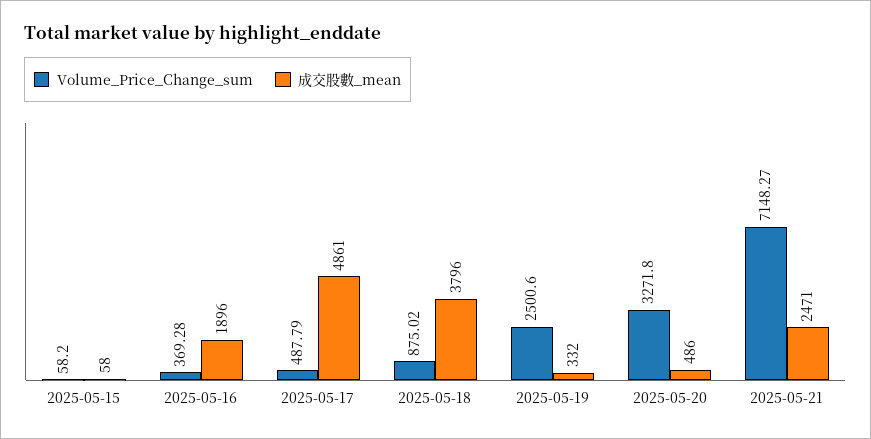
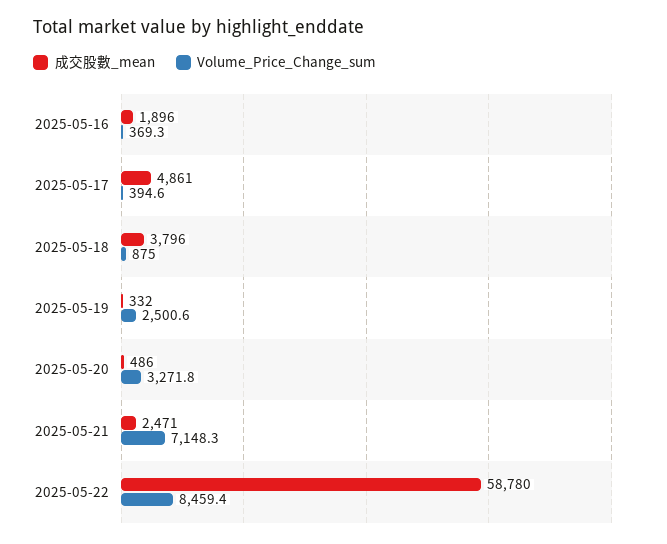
Volume_Price_Change_sum, 2025-05-15: 58.2 -> none
成交股數_mean, 2025-05-15: 58 -> none
Volume_Price_Change_sum, 2025-05-17: 487.79 -> 394.6
成交股數_mean, 2025-05-22: none -> 58780
Volume_Price_Change_sum, 2025-05-22: none -> 8459.4

